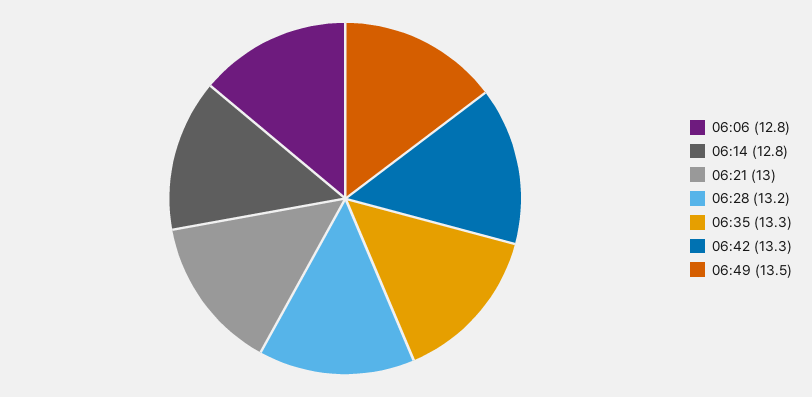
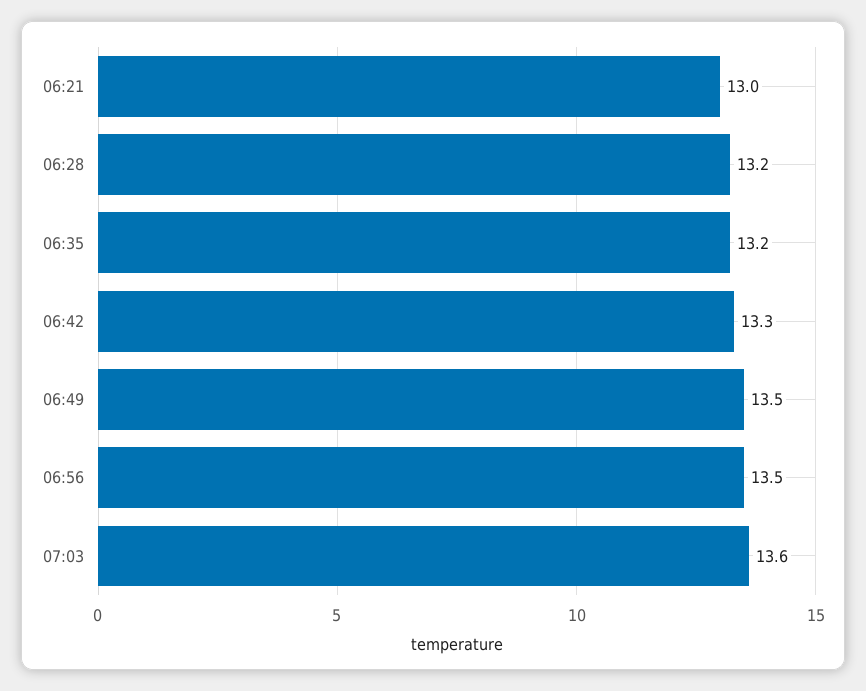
06:06: 12.8 -> none
06:14: 12.8 -> none
06:35: 13.3 -> 13.2
06:56: none -> 13.5
07:03: none -> 13.6

